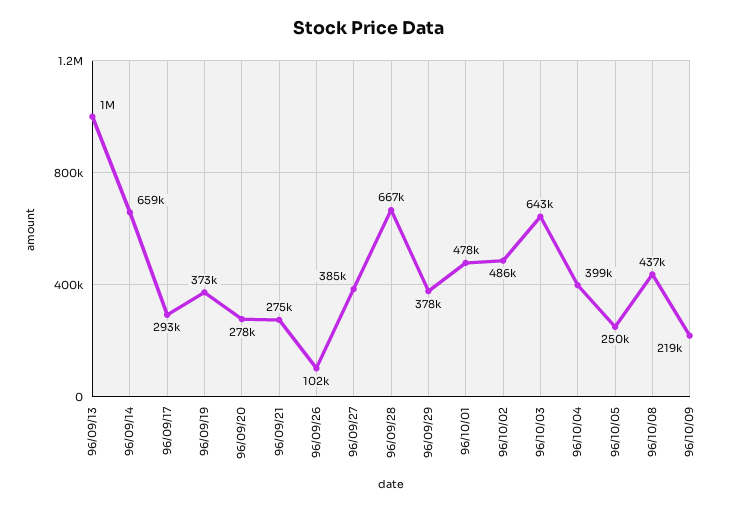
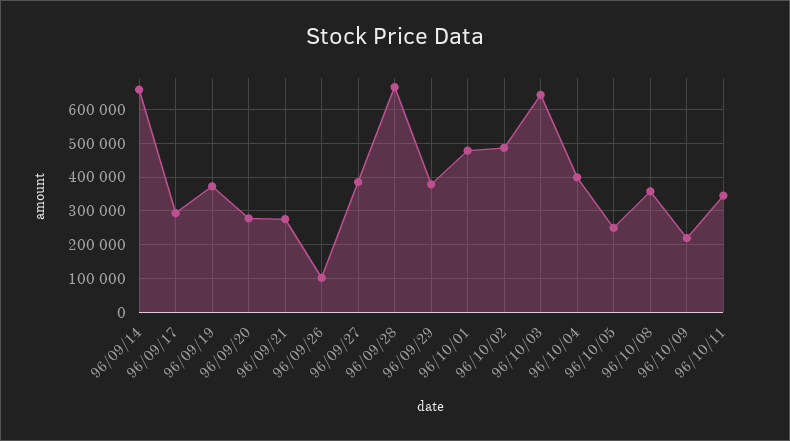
96/09/13: 1000000 -> none
96/10/08: 437000 -> 360000
96/10/11: none -> 340000

